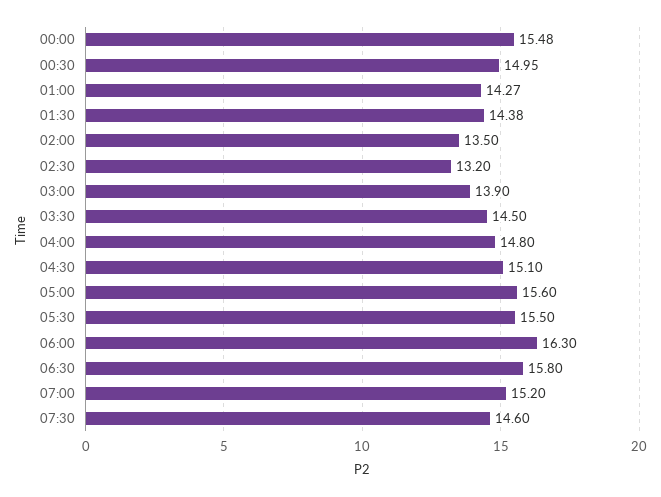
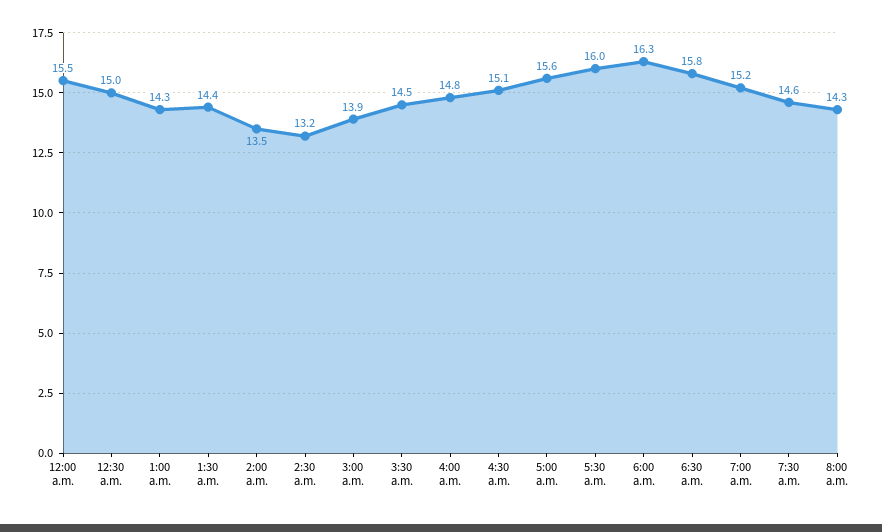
05:30: 15.5 -> 16
8:00 a.m.: none -> 14.3

